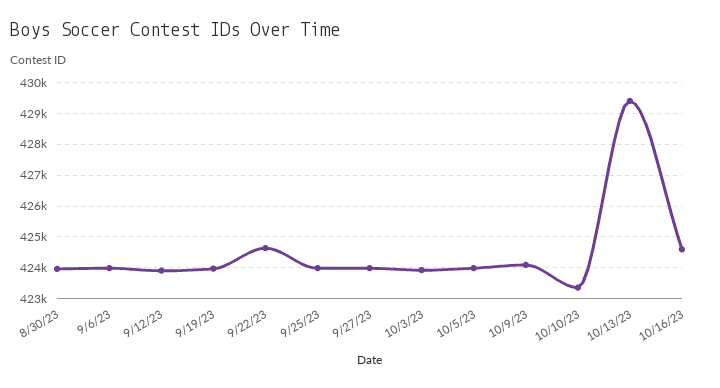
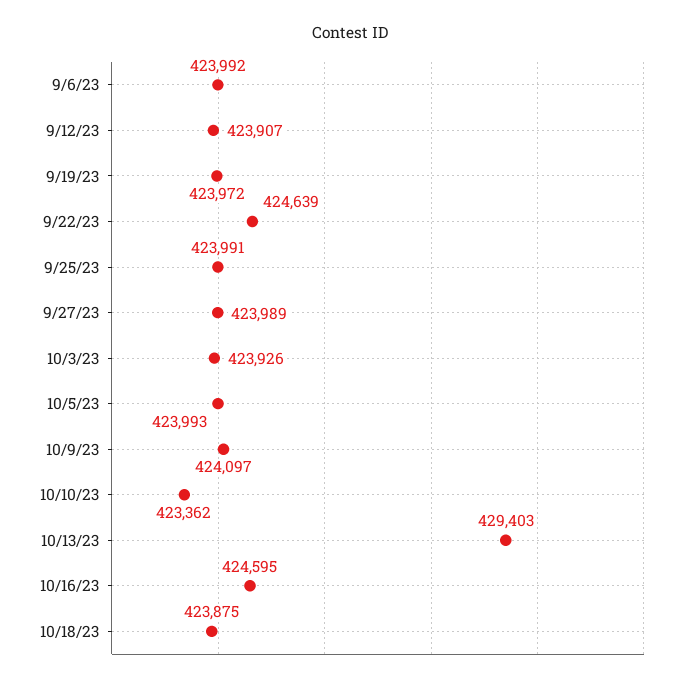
8/30/23: 424000 -> none
10/18/23: none -> 423875

